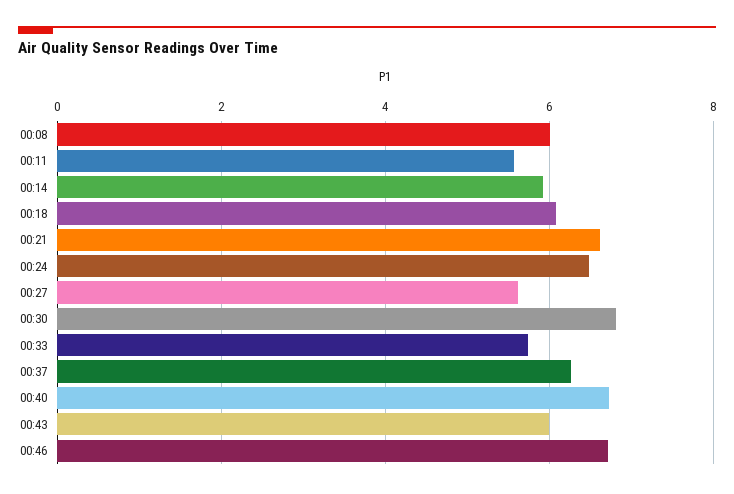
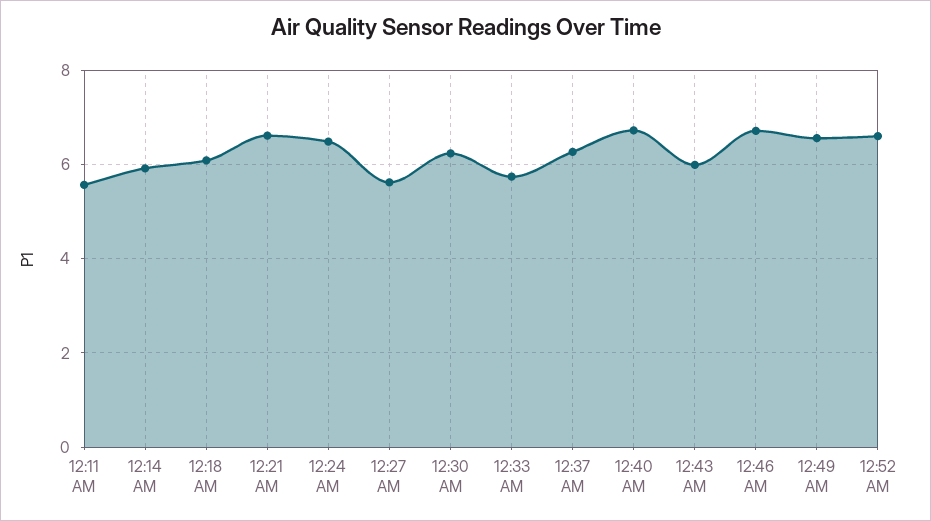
00:08: 6 -> none
00:30: 6.8 -> 6.2
12:49 AM: none -> 6.6
12:52 AM: none -> 6.6

